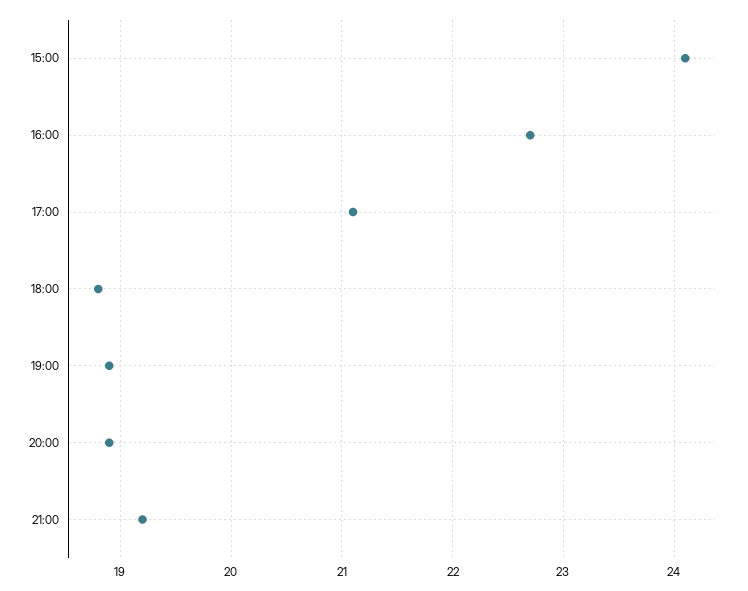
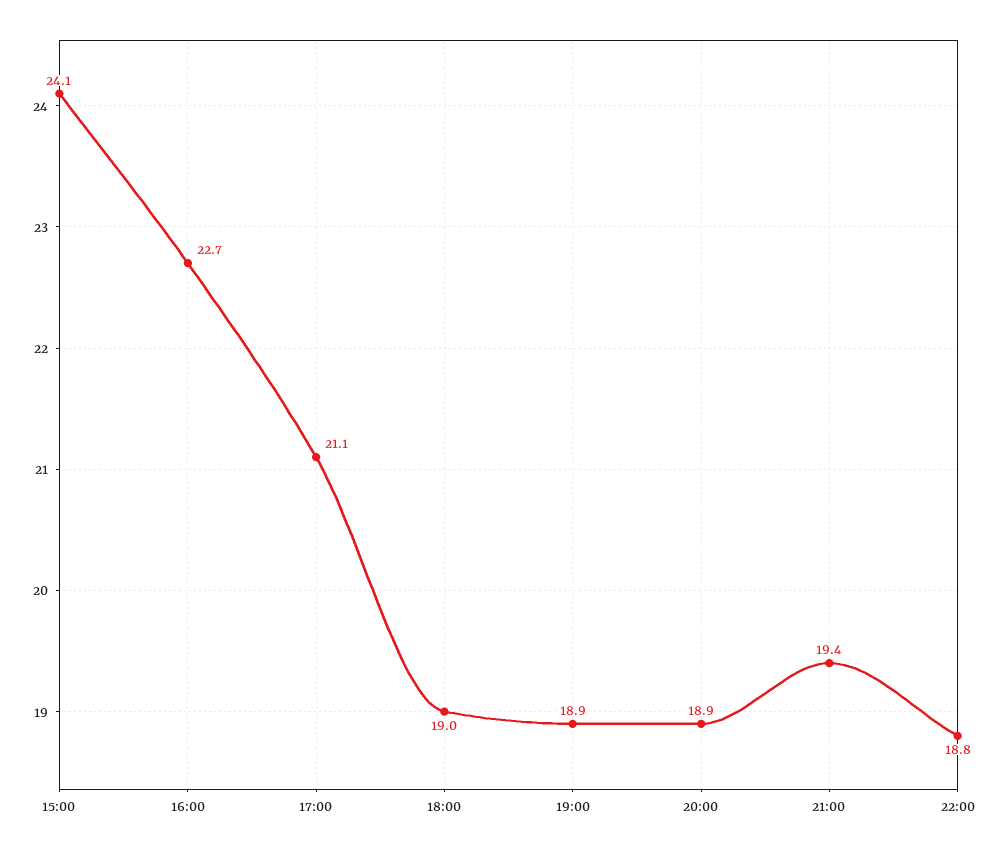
18:00: 18.8 -> 19
21:00: 19.2 -> 19.4
22:00: none -> 18.8

